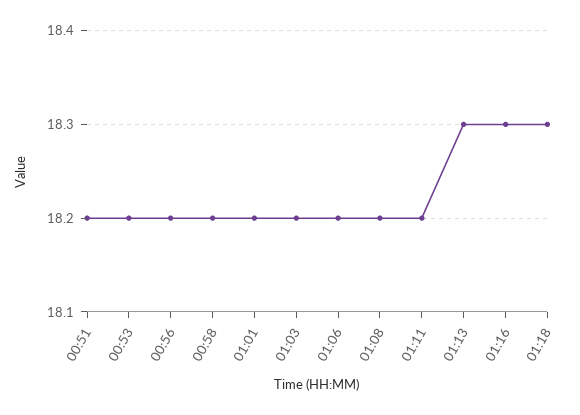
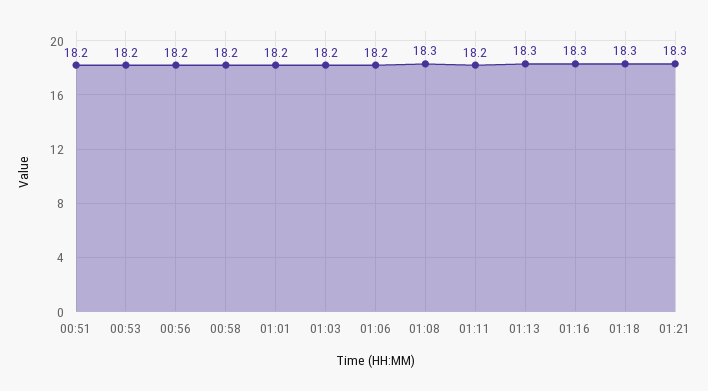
01:08: 18.2 -> 18.3
01:21: none -> 18.3

